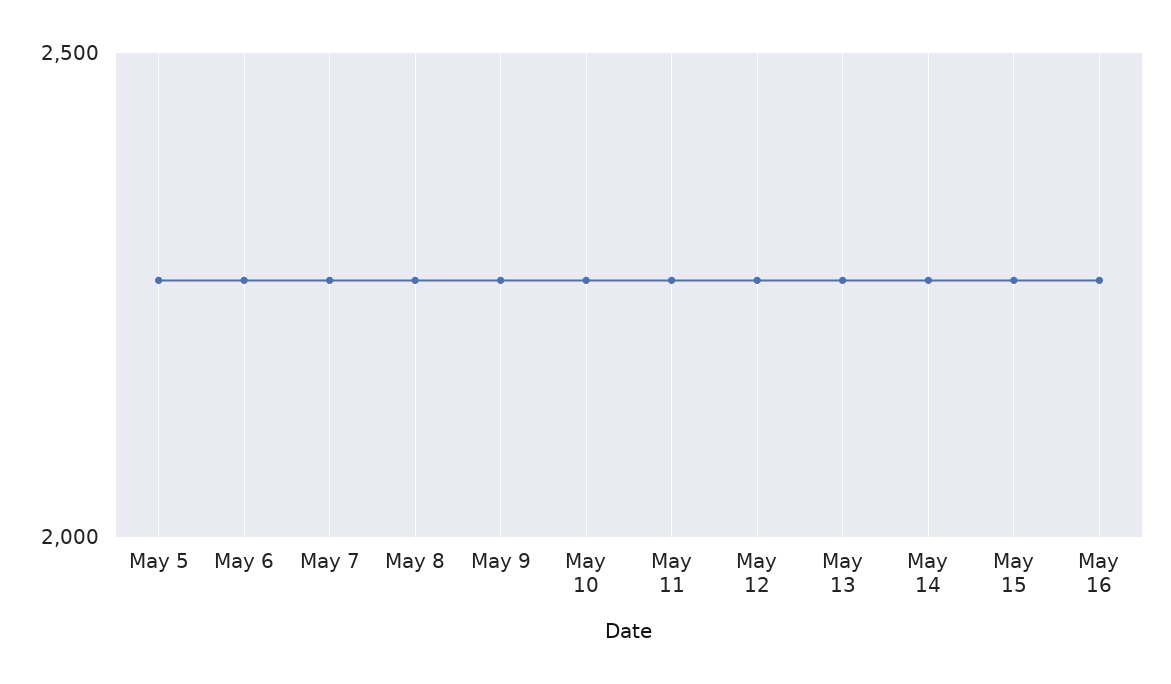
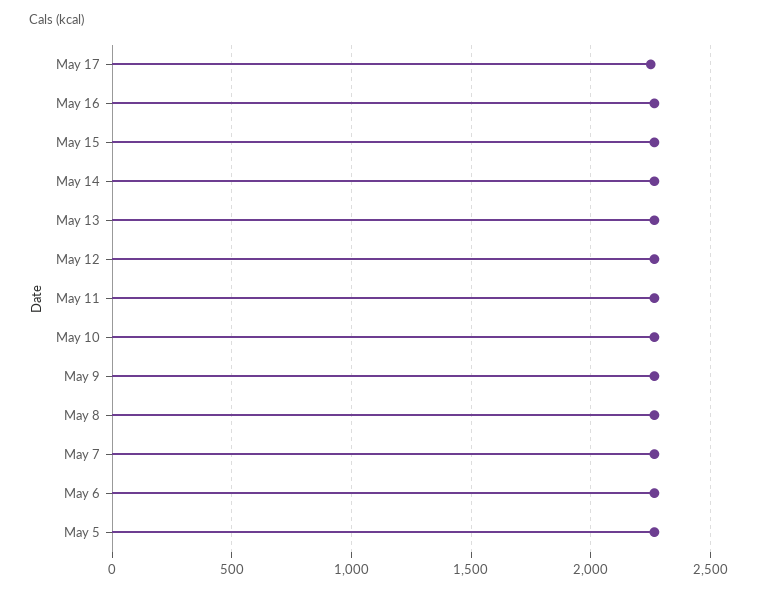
May 17: none -> 2250

